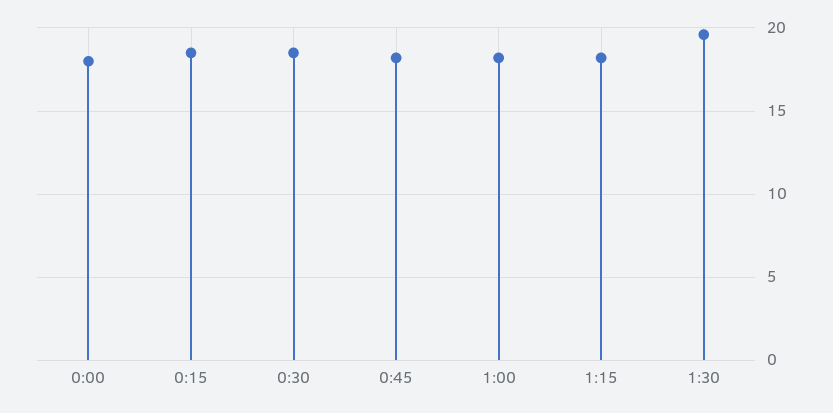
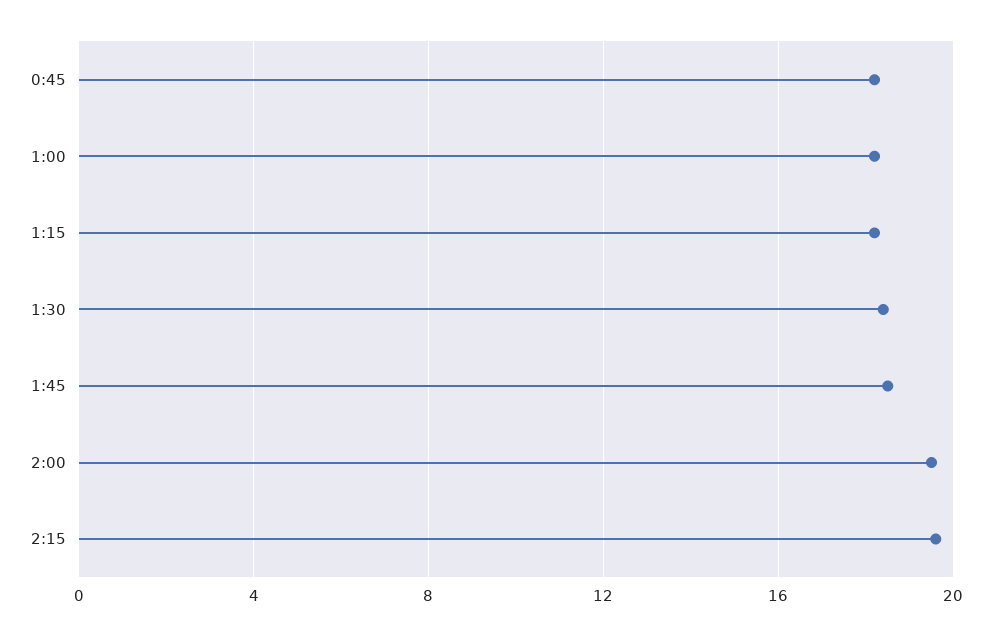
0:00: 18 -> none
0:15: 18.5 -> none
0:30: 18.5 -> none
1:30: 19.5 -> 18.5
1:45: none -> 18.5
2:00: none -> 19.5
2:15: none -> 19.5

